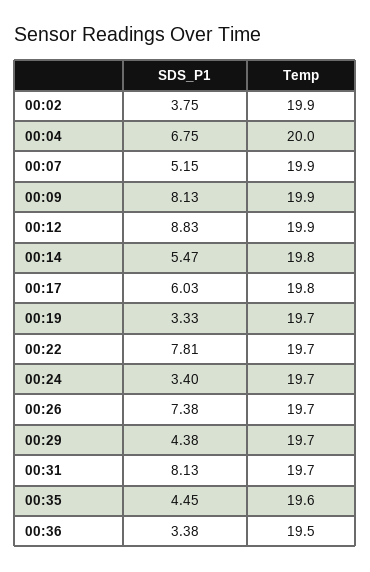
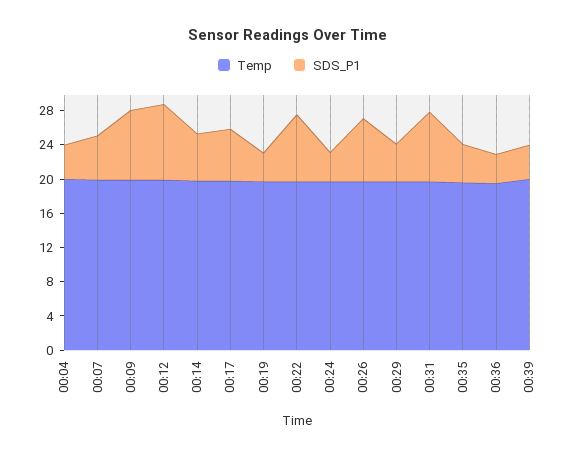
SDS_P1, 00:02: 3.75 -> none
Temp, 00:02: 19.9 -> none
SDS_P1, 00:04: 6.75 -> 4
Temp, 00:39: none -> 20
SDS_P1, 00:39: none -> 4

